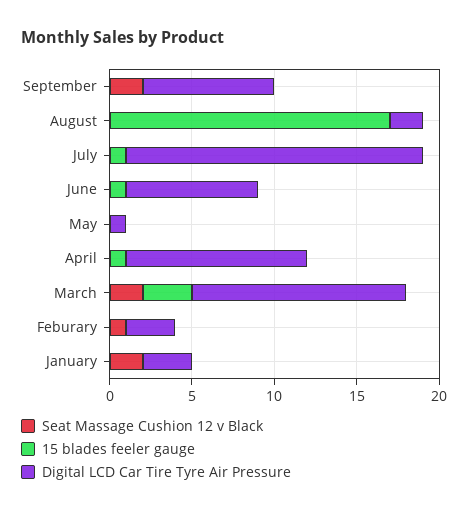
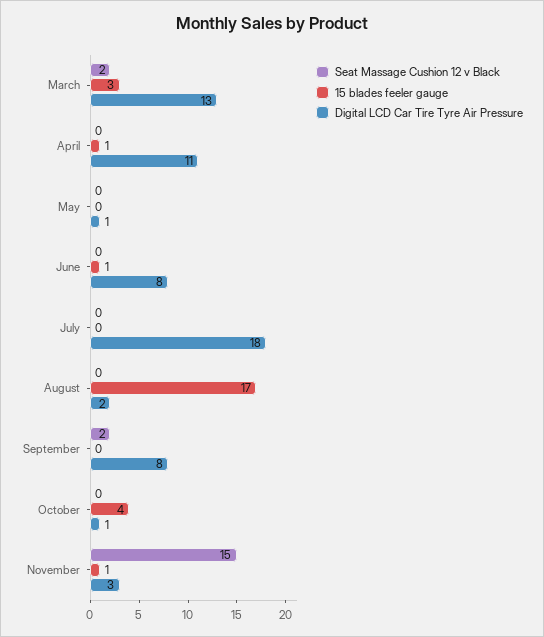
15 blades feeler gauge, July: 1 -> 0
Seat Massage Cushion 12 v Black, Feburary: 1 -> none
15 blades feeler gauge, Feburary: 0 -> none
Digital LCD Car Tire Tyre Air Pressure, Feburary: 3 -> none
Seat Massage Cushion 12 v Black, January: 2 -> none
15 blades feeler gauge, January: 0 -> none
Digital LCD Car Tire Tyre Air Pressure, January: 3 -> none
Seat Massage Cushion 12 v Black, October: none -> 0
15 blades feeler gauge, October: none -> 4
Digital LCD Car Tire Tyre Air Pressure, October: none -> 1
Seat Massage Cushion 12 v Black, November: none -> 15
15 blades feeler gauge, November: none -> 1
Digital LCD Car Tire Tyre Air Pressure, November: none -> 3

